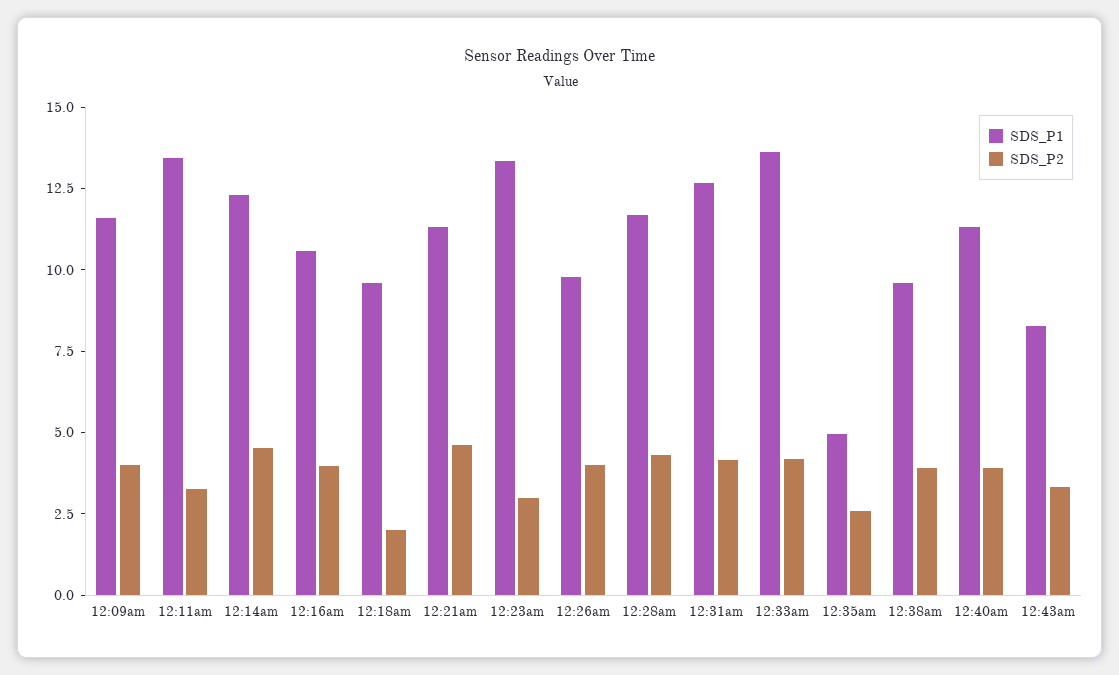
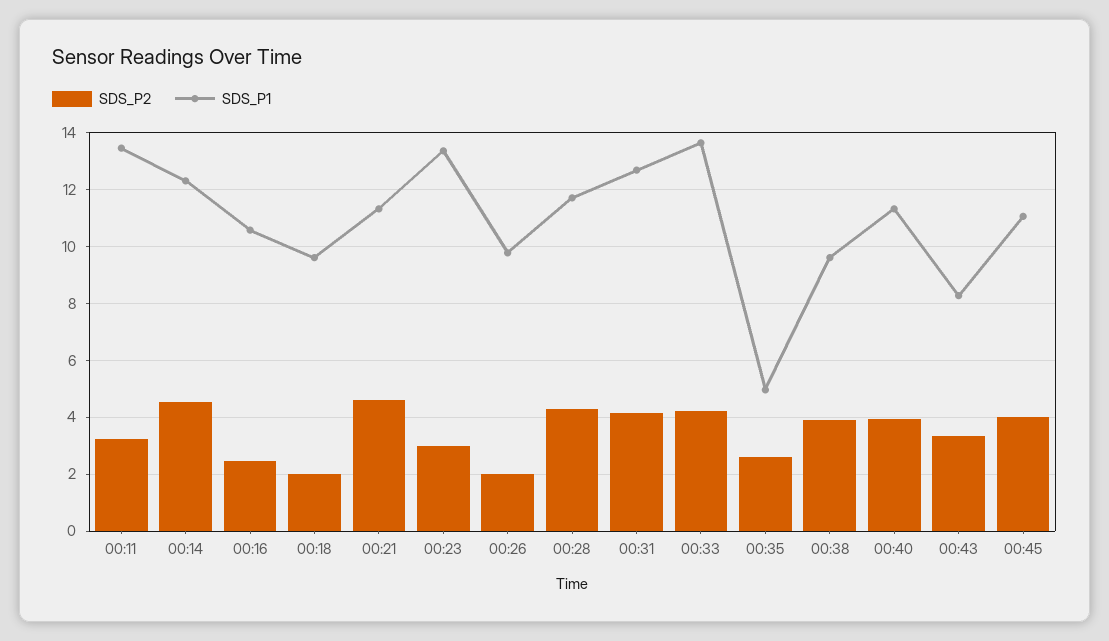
SDS_P1, 12:09am: 11.5 -> none
SDS_P2, 12:09am: 4 -> none
SDS_P2, 12:16am: 4 -> 2.5
SDS_P2, 12:26am: 4 -> 2
SDS_P2, 00:45: none -> 4
SDS_P1, 00:45: none -> 11

